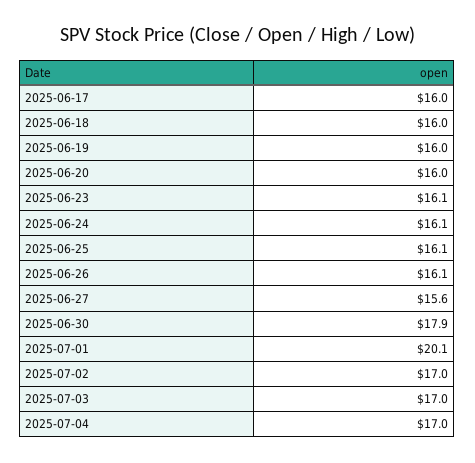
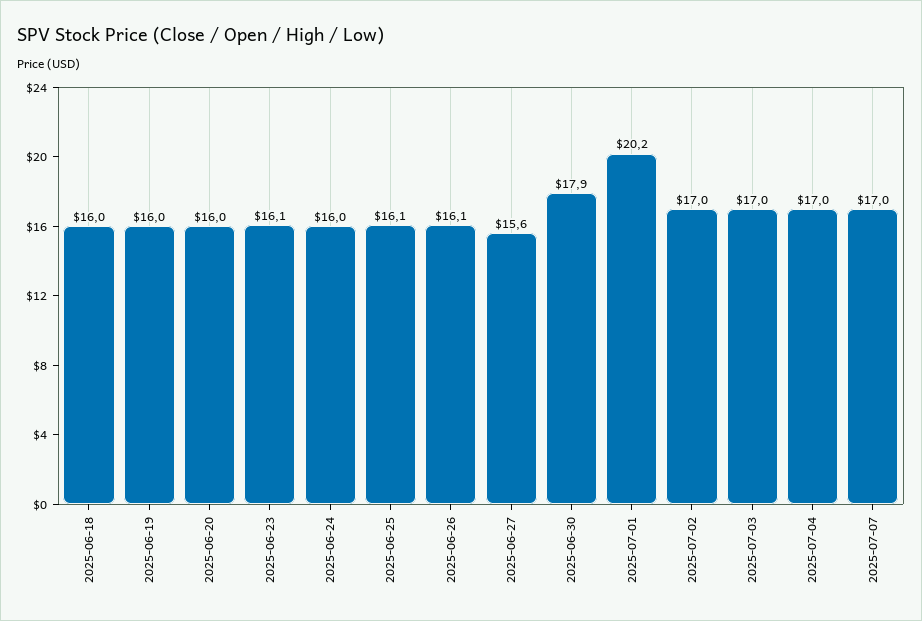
2025-06-17: 16 -> none
2025-06-24: 16.1 -> 16
2025-07-01: 20.1 -> 20.2
2025-07-07: none -> 17

